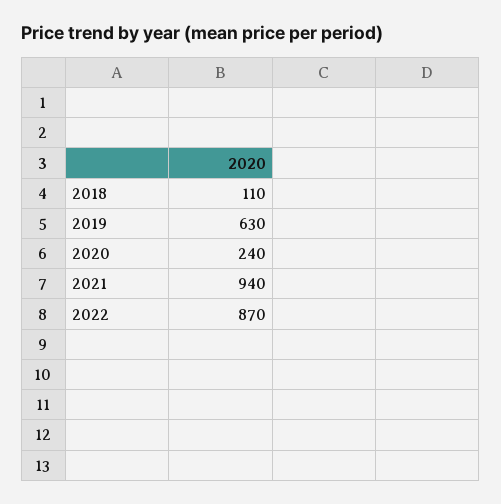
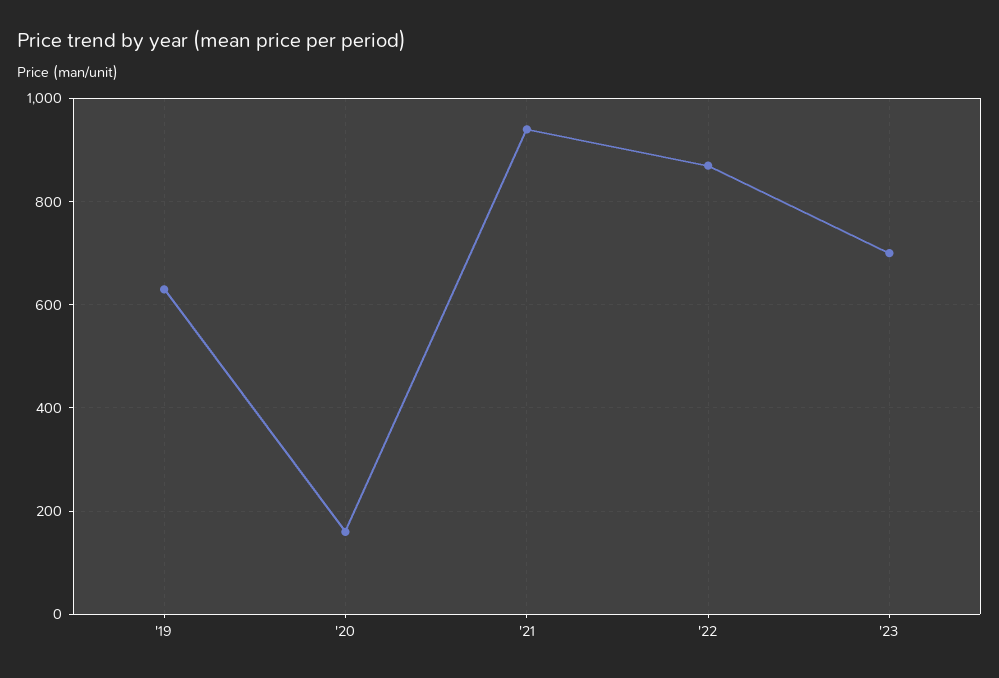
2018: 110 -> none
2020: 240 -> 160
'23: none -> 700

